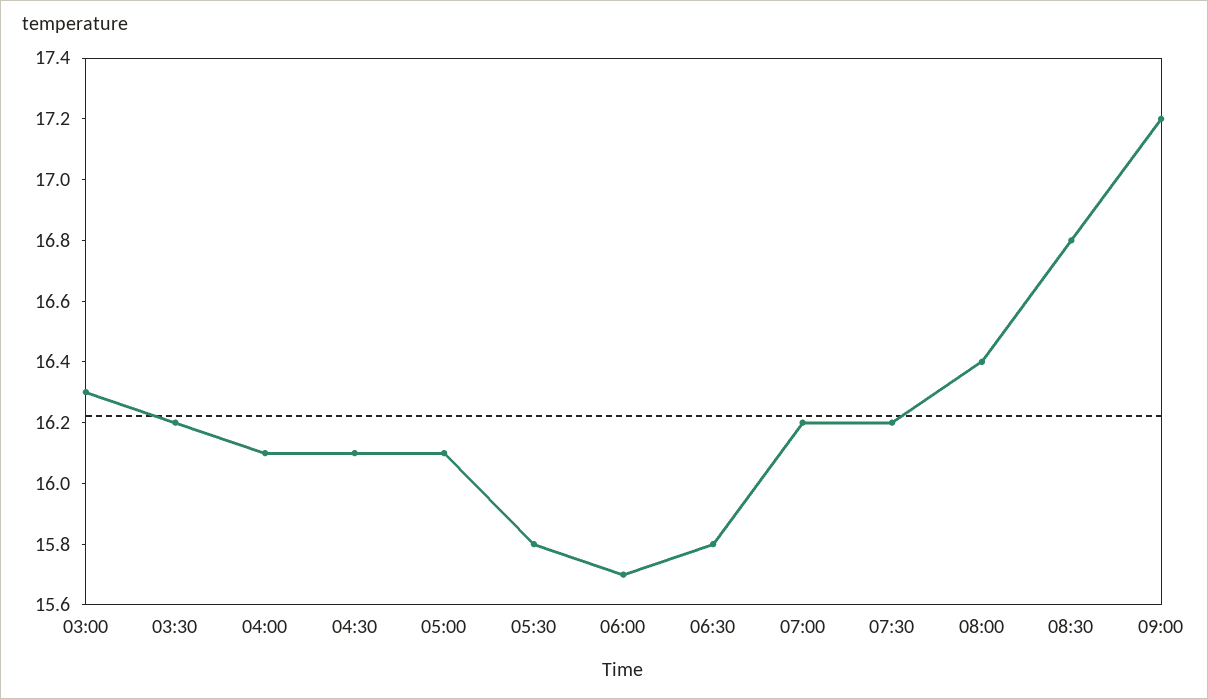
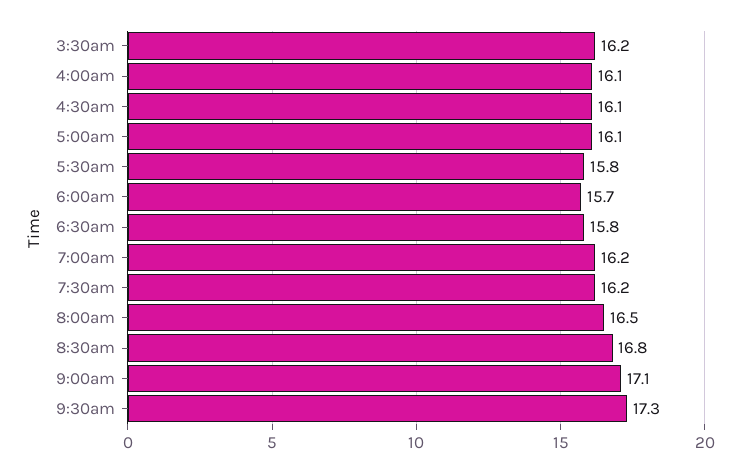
03:00: 16.3 -> none
08:00: 16.4 -> 16.5
09:00: 17.2 -> 17.1
9:30am: none -> 17.3

